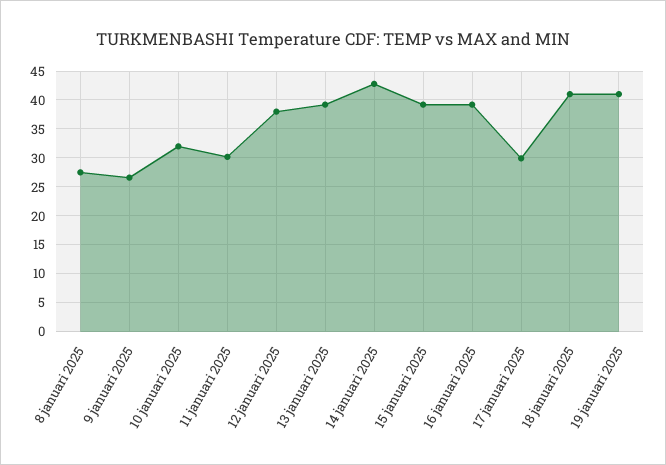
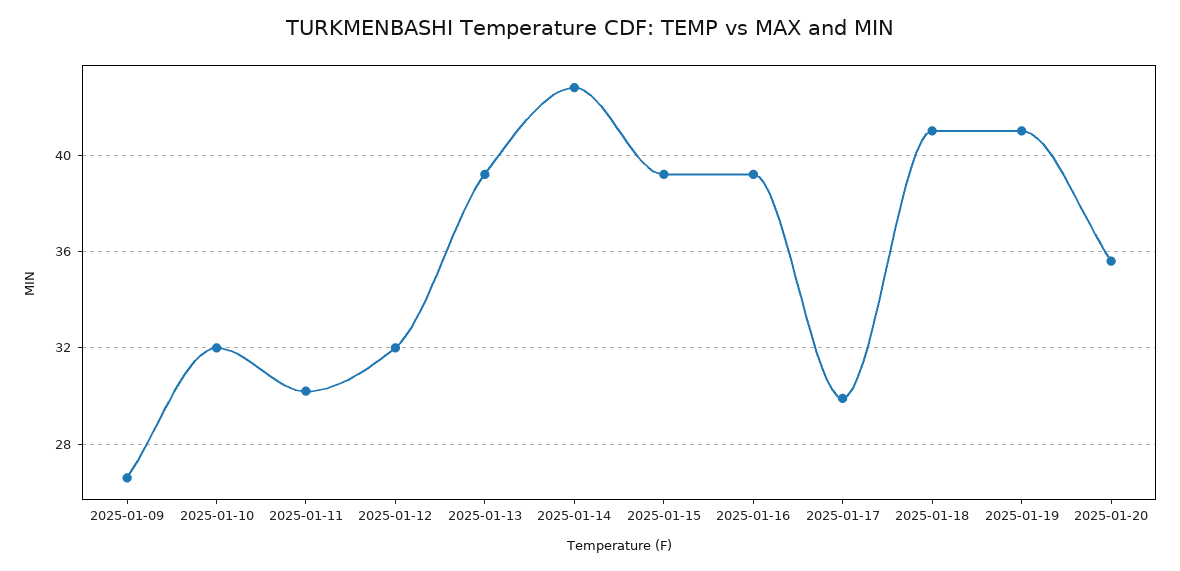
8 januari 2025: 27.5 -> none
12 januari 2025: 37.5 -> 32
2025-01-20: none -> 35.5

